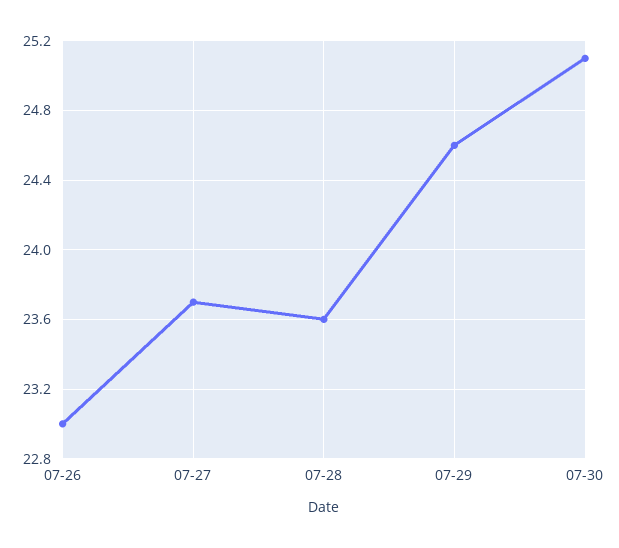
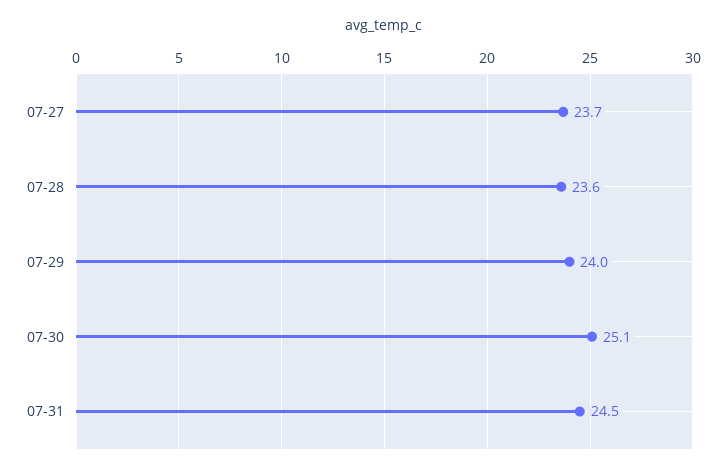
07-26: 23 -> none
07-29: 24.6 -> 24
07-31: none -> 24.5

